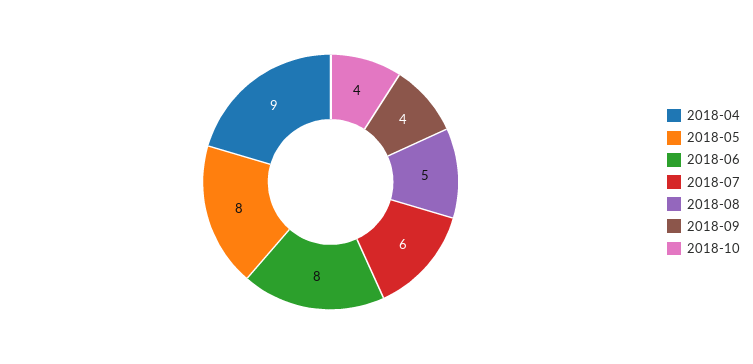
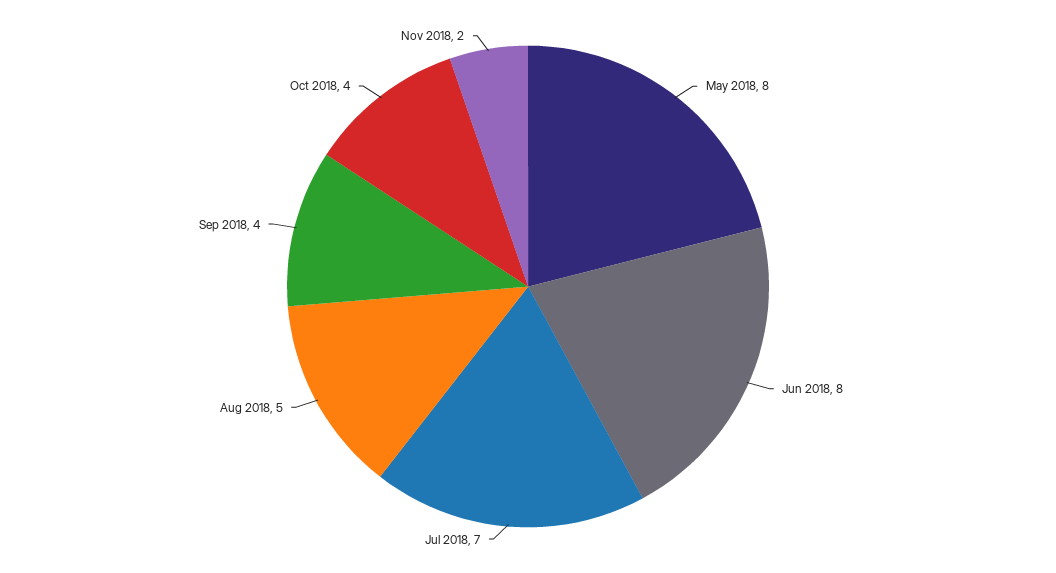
2018-04: 9 -> none
2018-07: 6 -> 7
Nov 2018: none -> 2

